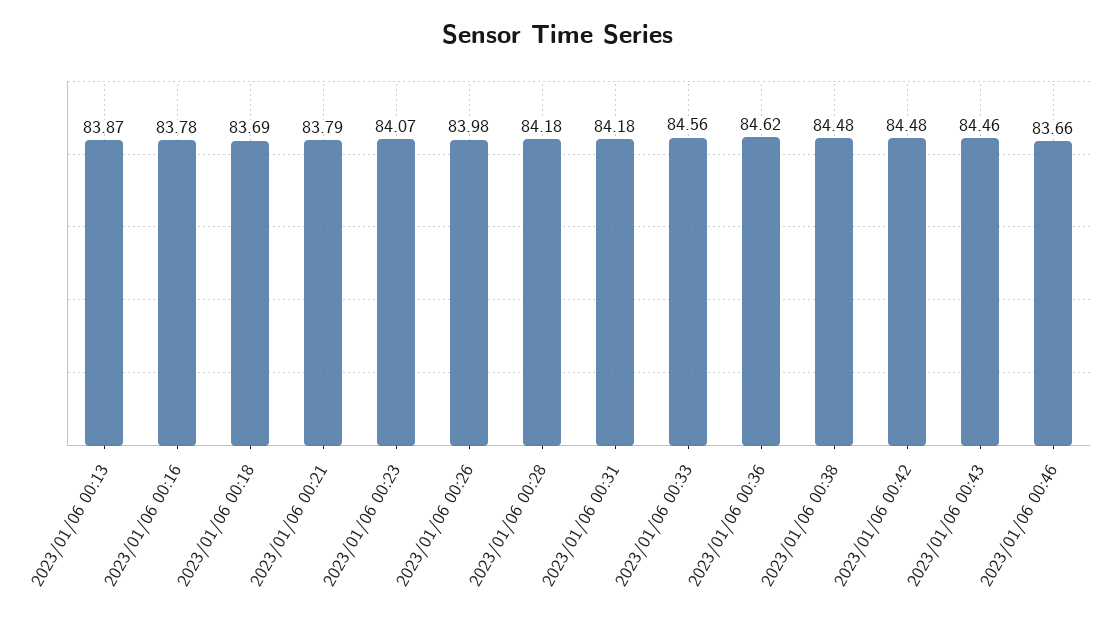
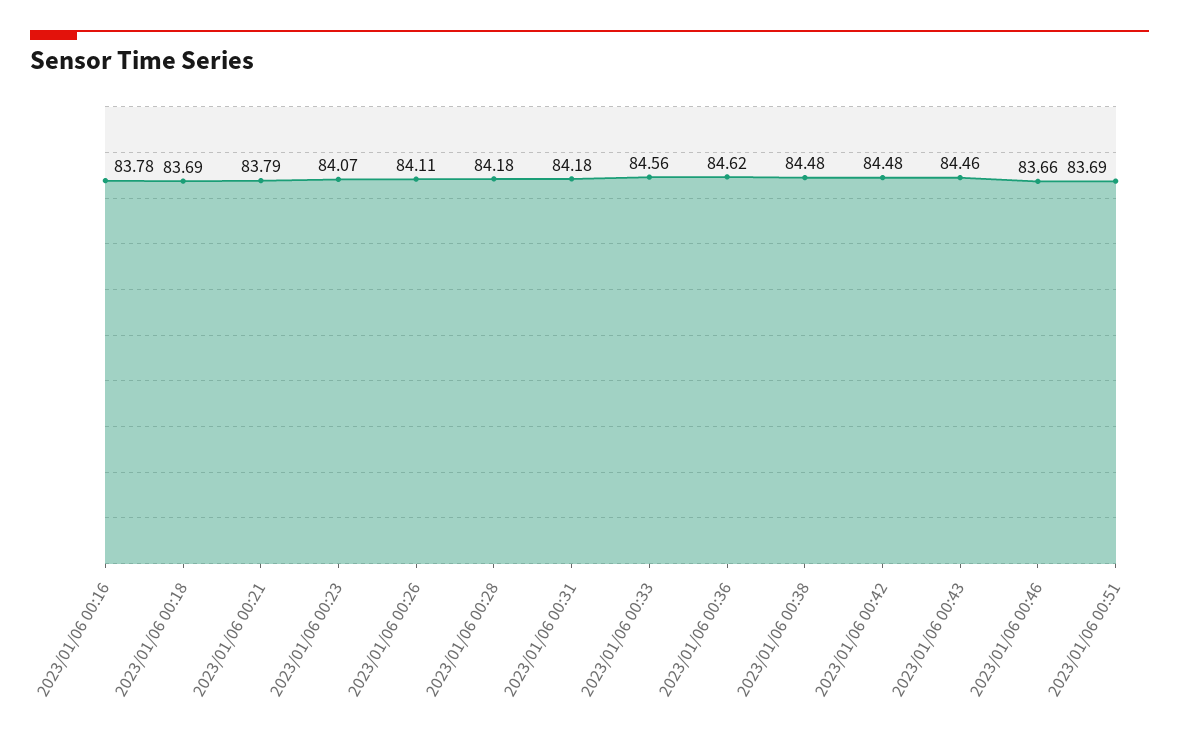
2023/01/06 00:13: 83.87 -> none
2023/01/06 00:26: 83.98 -> 84.11
2023/01/06 00:51: none -> 83.69

